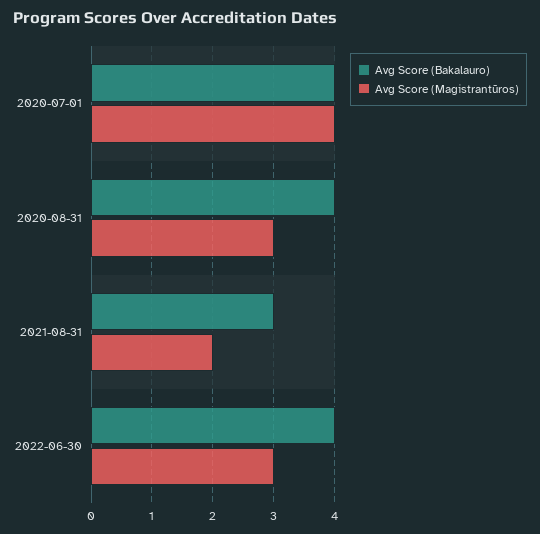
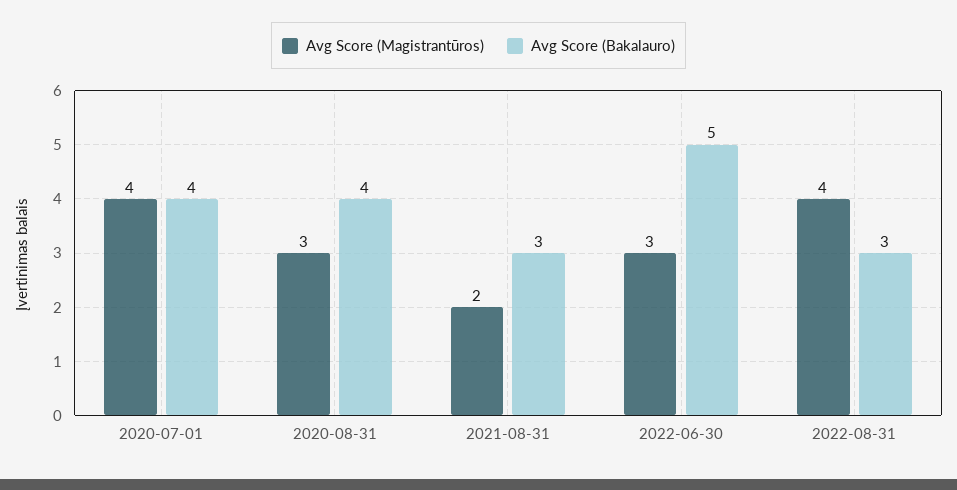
Avg Score (Bakalauro), 2022-06-30: 4 -> 5
Avg Score (Magistrantūros), 2022-08-31: none -> 4
Avg Score (Bakalauro), 2022-08-31: none -> 3

